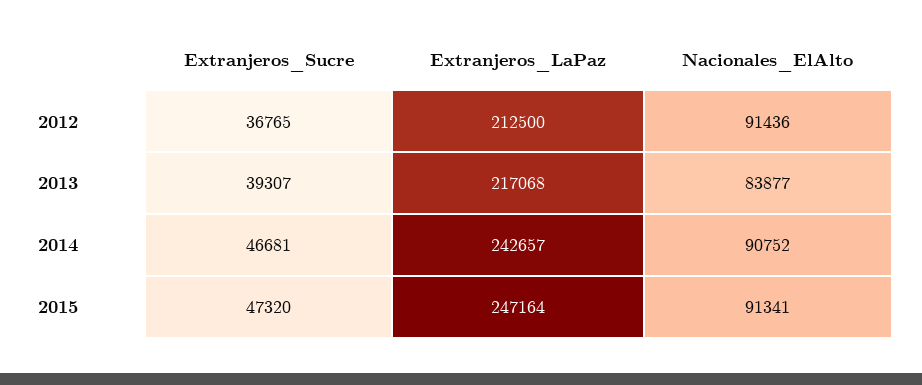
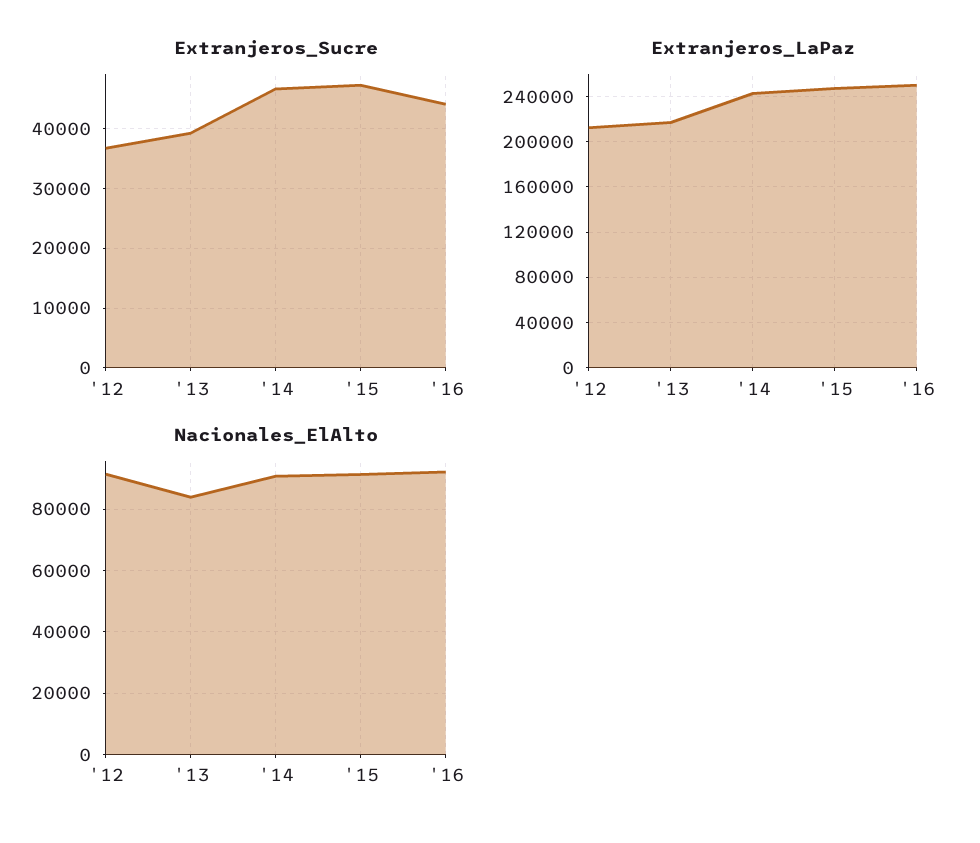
Extranjeros_Sucre, '16: none -> 44000
Extranjeros_LaPaz, '16: none -> 250000
Nacionales_ElAlto, '16: none -> 92000

